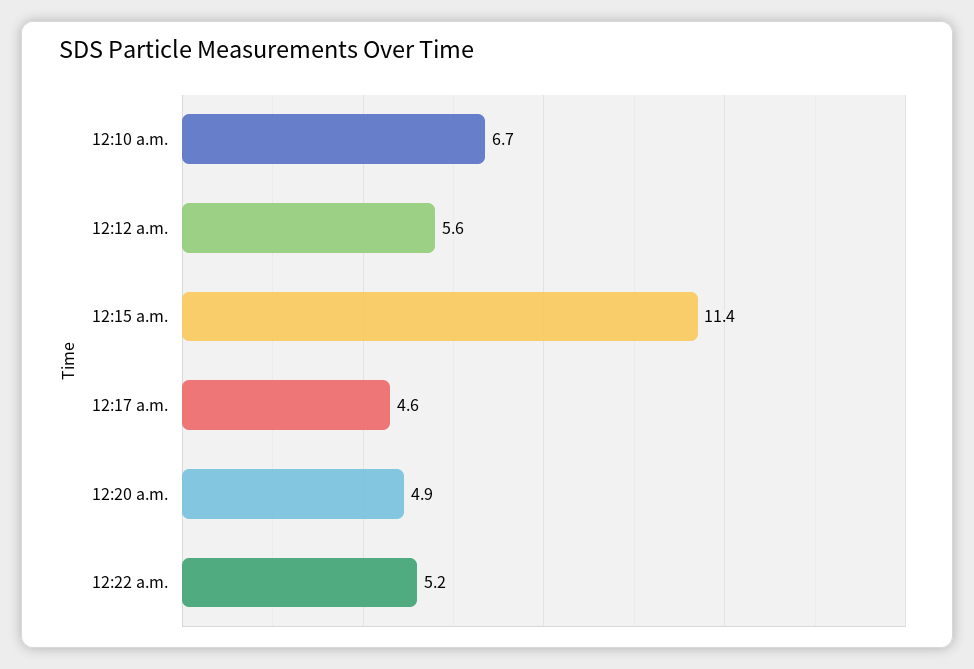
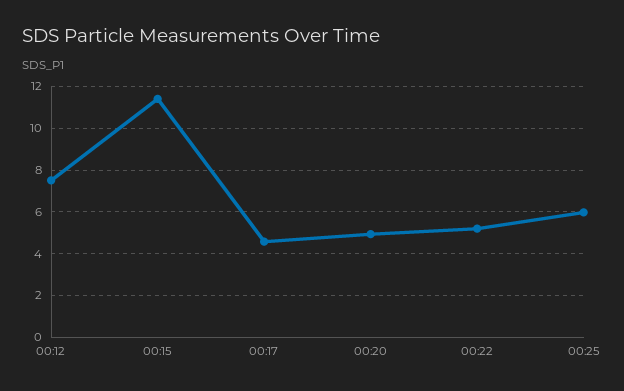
12:10 a.m.: 6.7 -> none
12:12 a.m.: 5.6 -> 7.5
00:25: none -> 6

